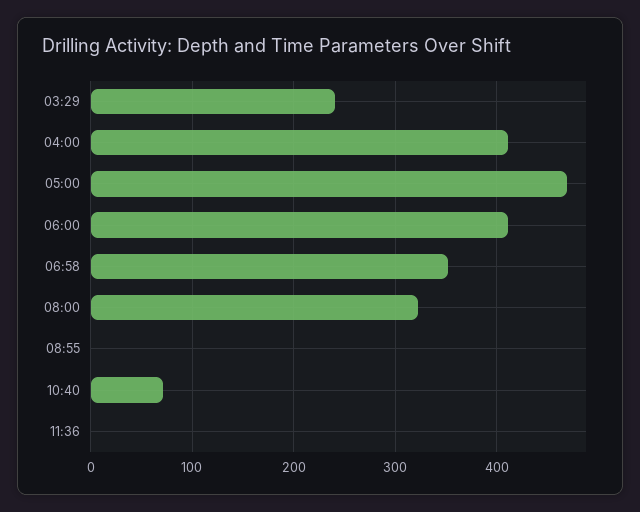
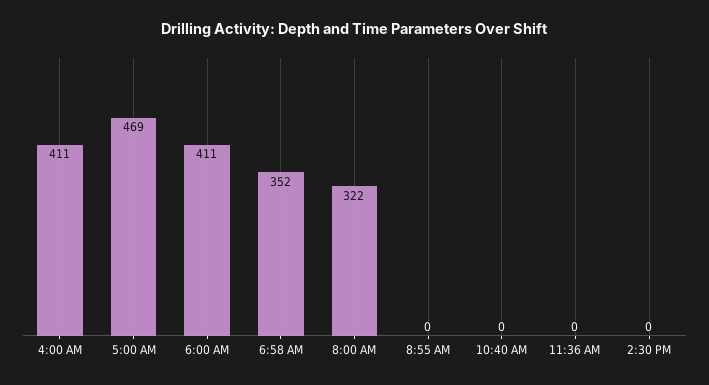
03:29: 240 -> none
10:40: 70 -> 0
2:30 PM: none -> 0

